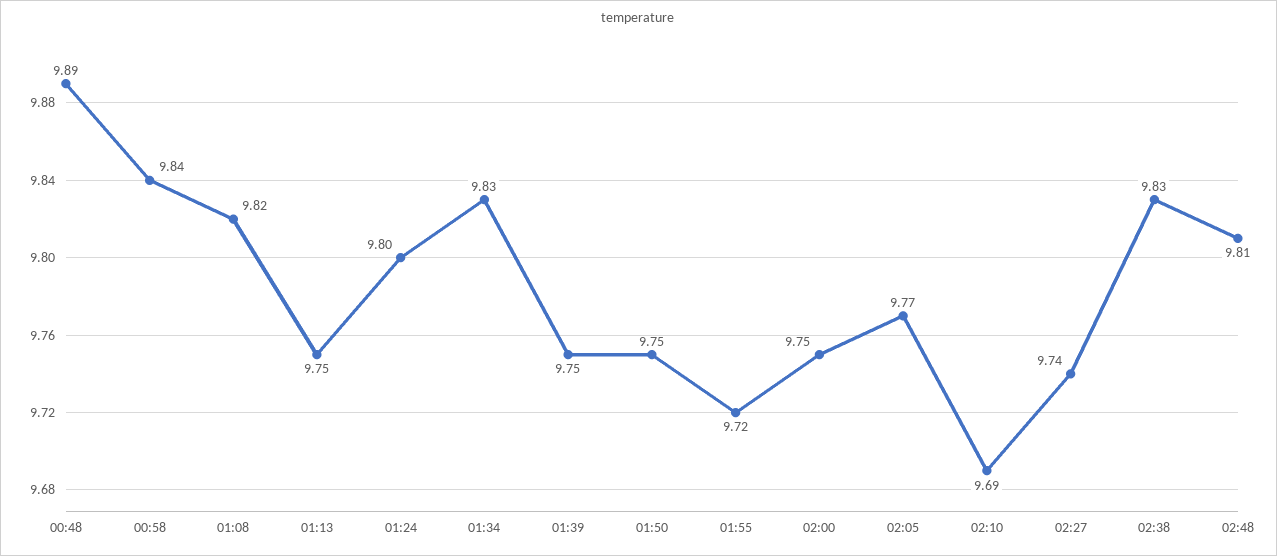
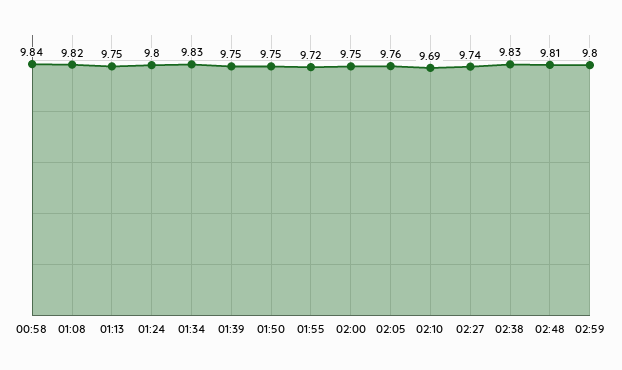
00:48: 9.89 -> none
02:05: 9.77 -> 9.76
02:59: none -> 9.8

